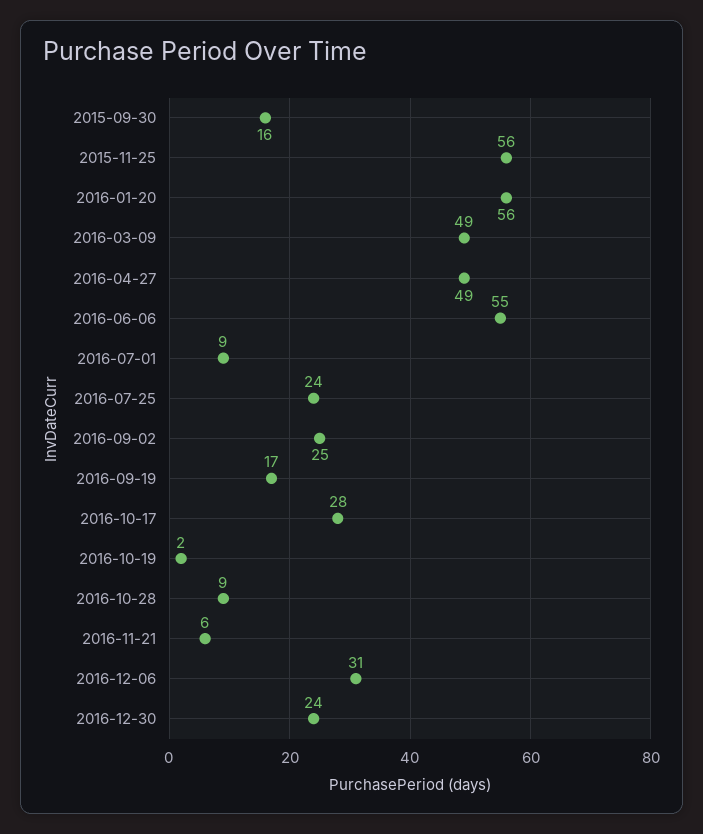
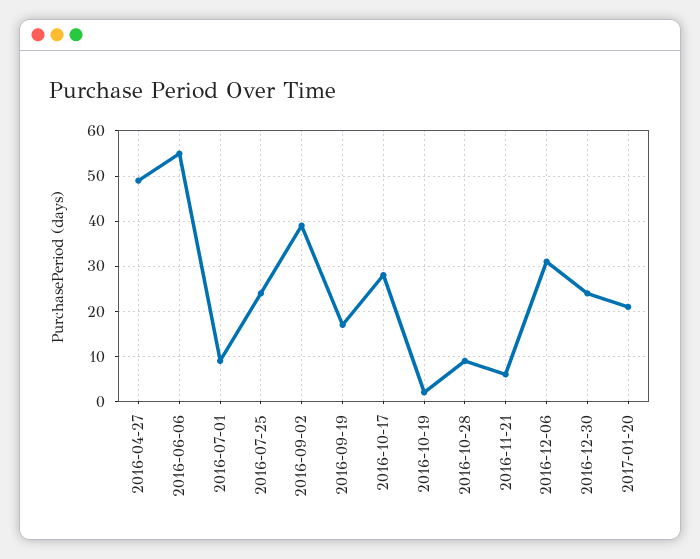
2015-09-30: 16 -> none
2015-11-25: 56 -> none
2016-01-20: 56 -> none
2016-03-09: 49 -> none
2016-09-02: 25 -> 40
2017-01-20: none -> 20

